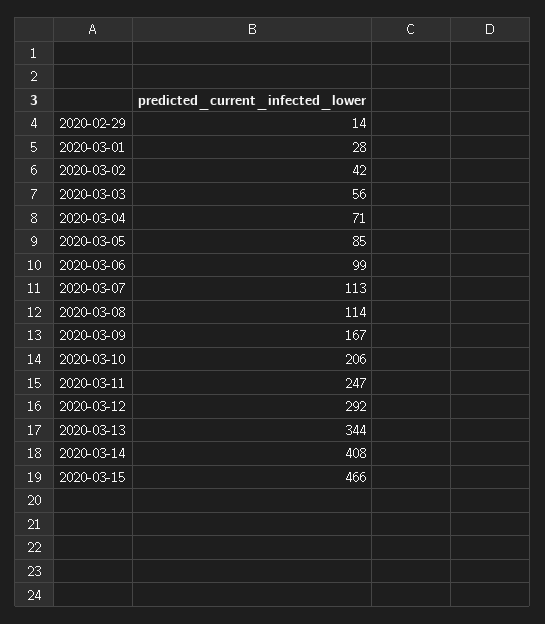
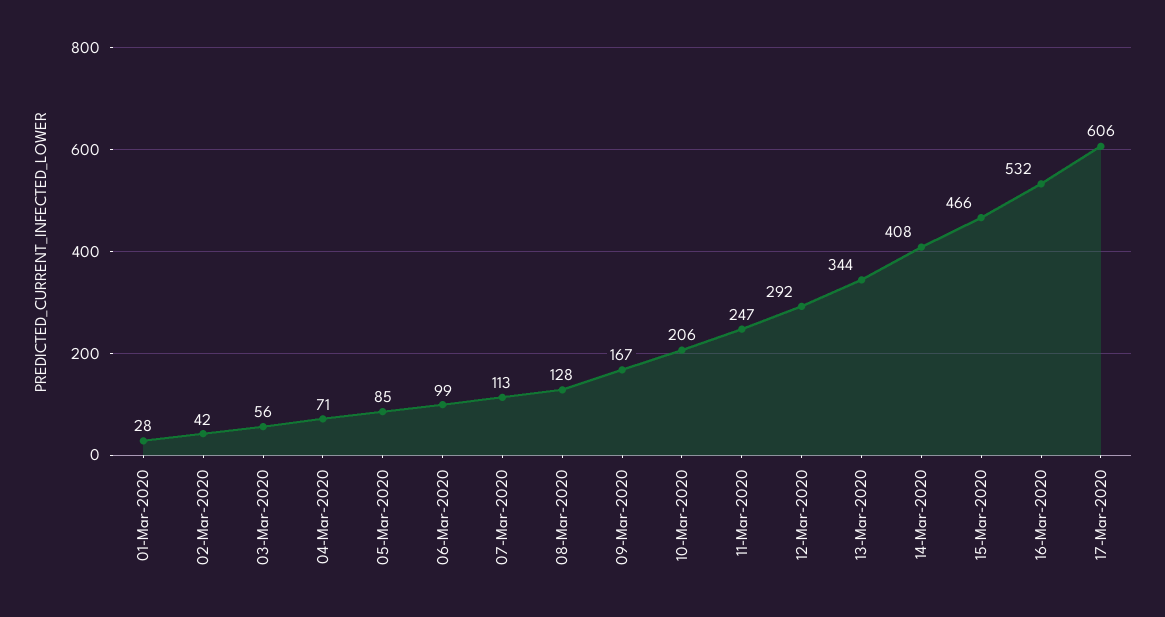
2020-02-29: 14 -> none
2020-03-08: 114 -> 128
16-Mar-2020: none -> 532
17-Mar-2020: none -> 606

